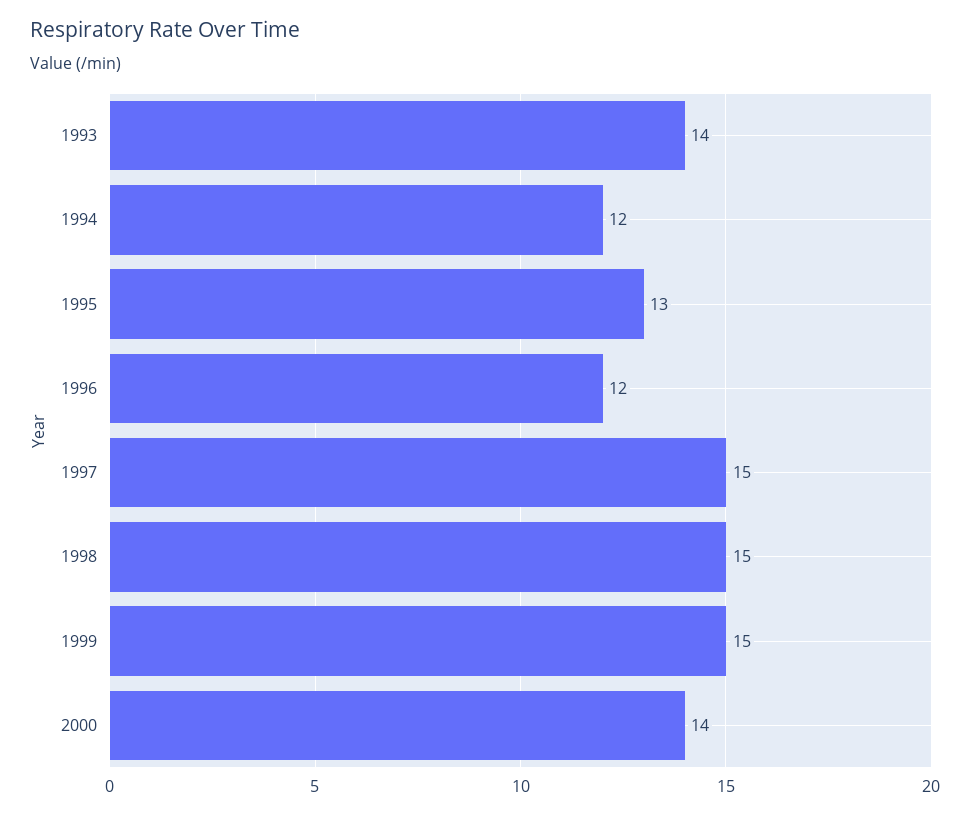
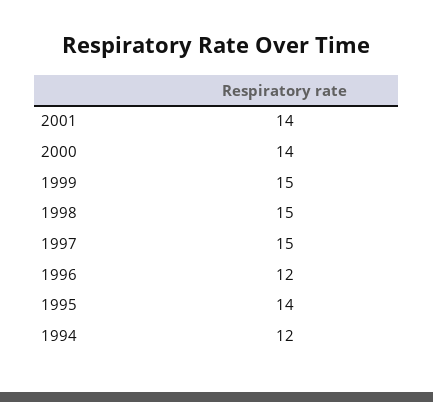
1993: 14 -> none
1995: 13 -> 14
2001: none -> 14

